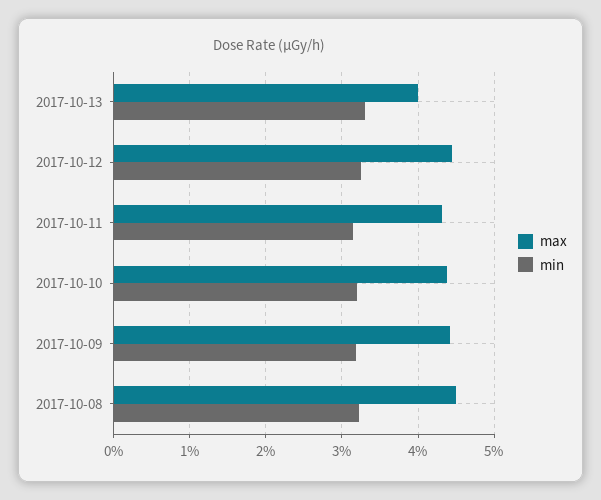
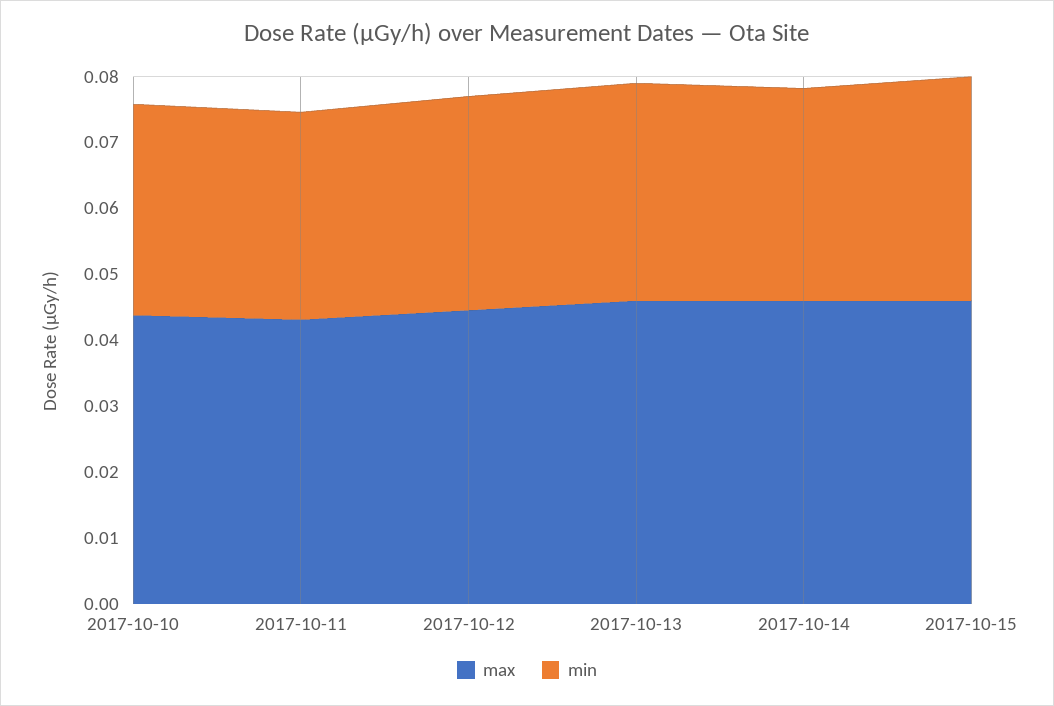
max, 2017-10-13: 0.04 -> 0.046
max, 2017-10-09: 0.044 -> none
min, 2017-10-09: 0.032 -> none
max, 2017-10-08: 0.045 -> none
min, 2017-10-08: 0.032 -> none
max, 2017-10-14: none -> 0.046
min, 2017-10-14: none -> 0.032
max, 2017-10-15: none -> 0.046
min, 2017-10-15: none -> 0.034

